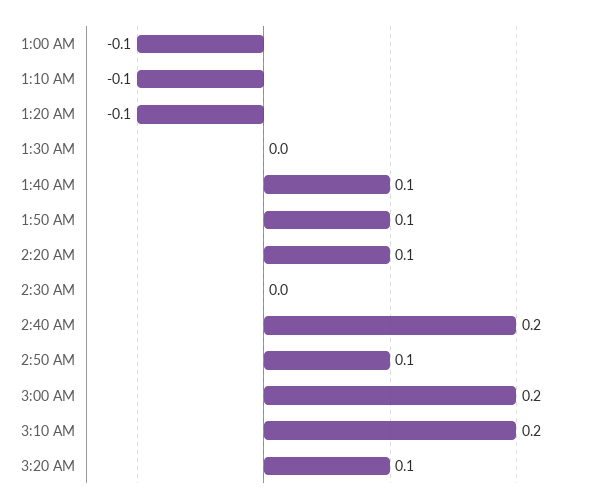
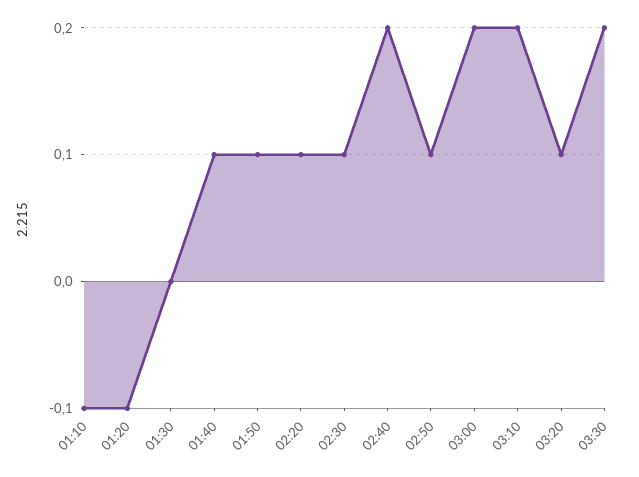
1:00 AM: -0.1 -> none
2:30 AM: 0 -> 0.1
03:30: none -> 0.2

